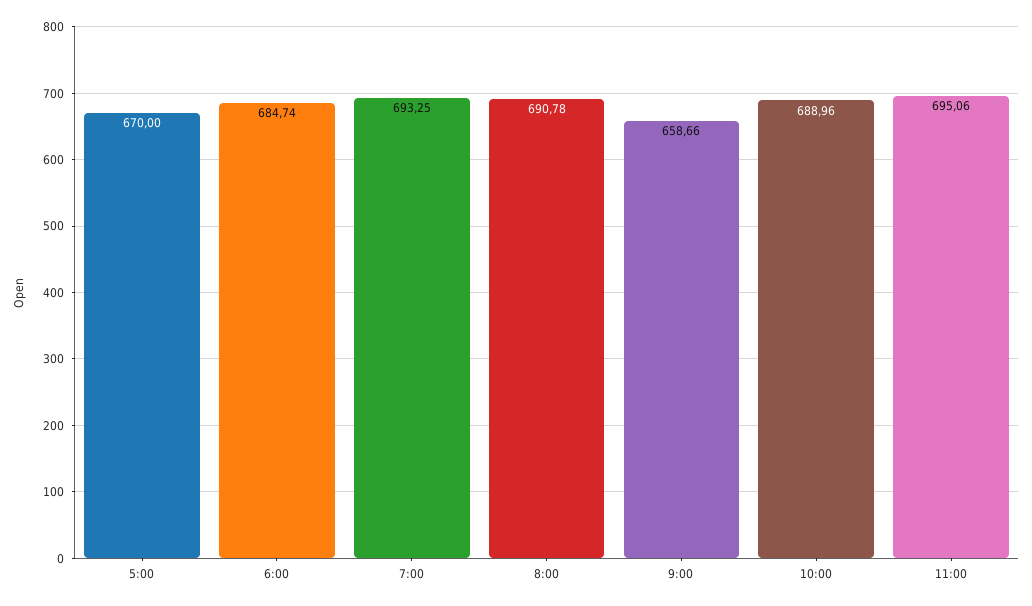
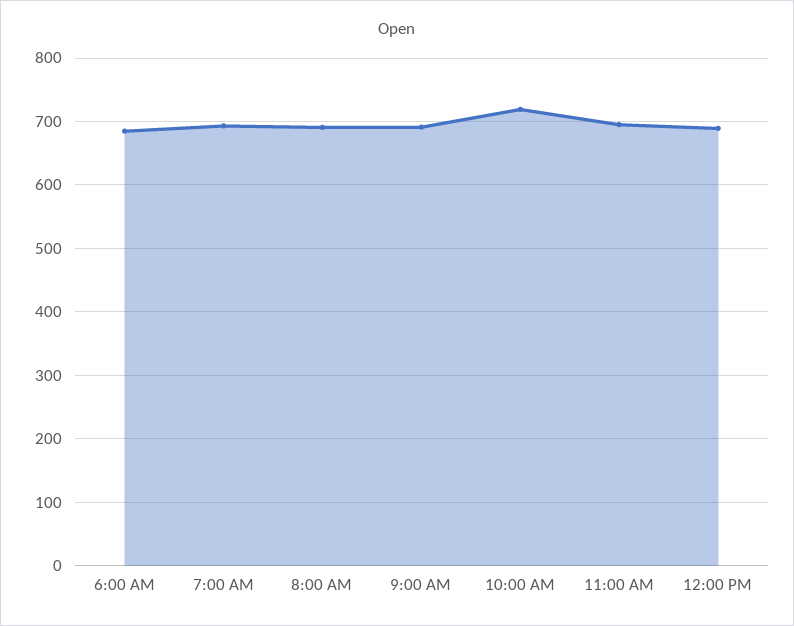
5:00: 670 -> none
9:00: 658.66 -> 690
10:00: 688.96 -> 720
12:00 PM: none -> 690

